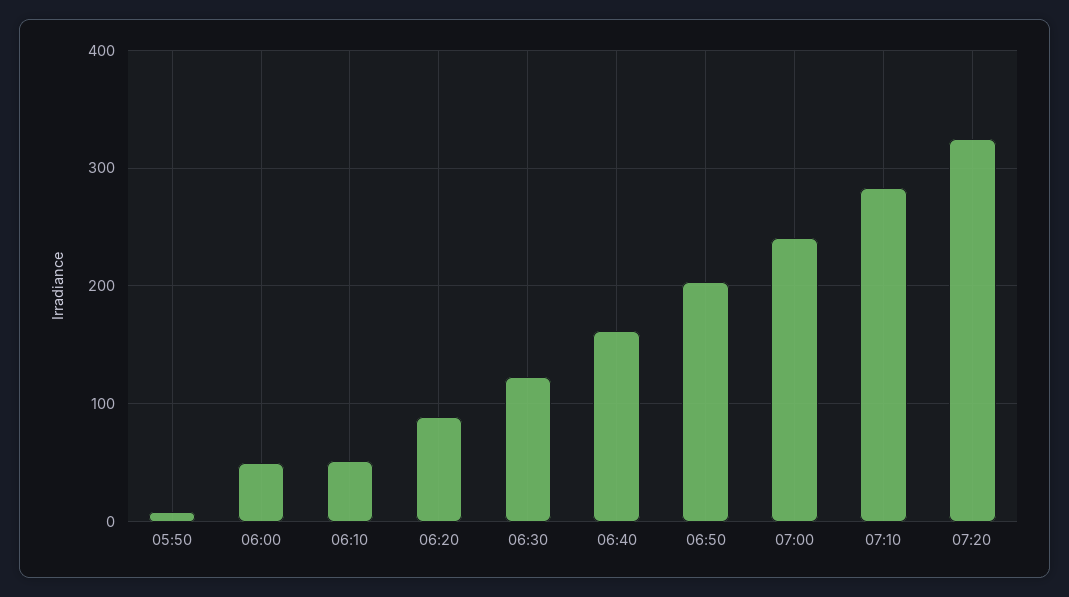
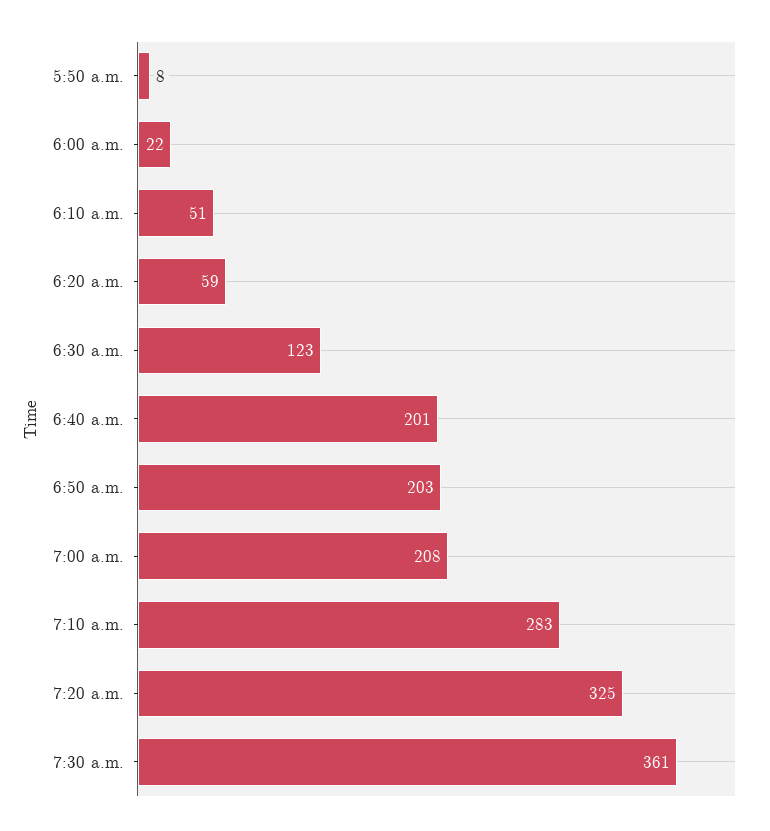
06:00: 50 -> 22
06:20: 90 -> 59
06:40: 160 -> 201
07:00: 240 -> 208
7:30 a.m.: none -> 361

